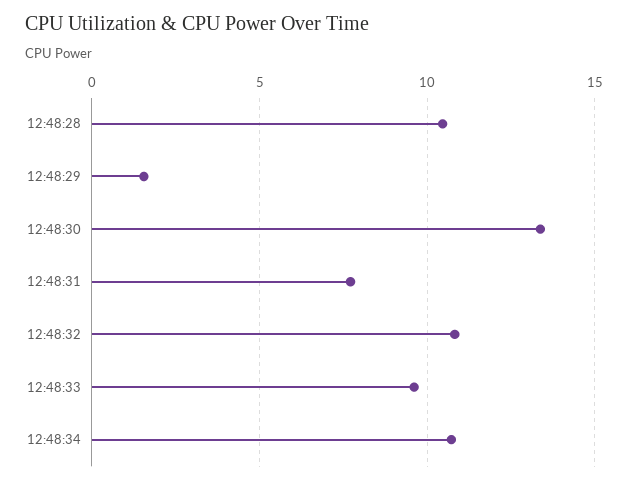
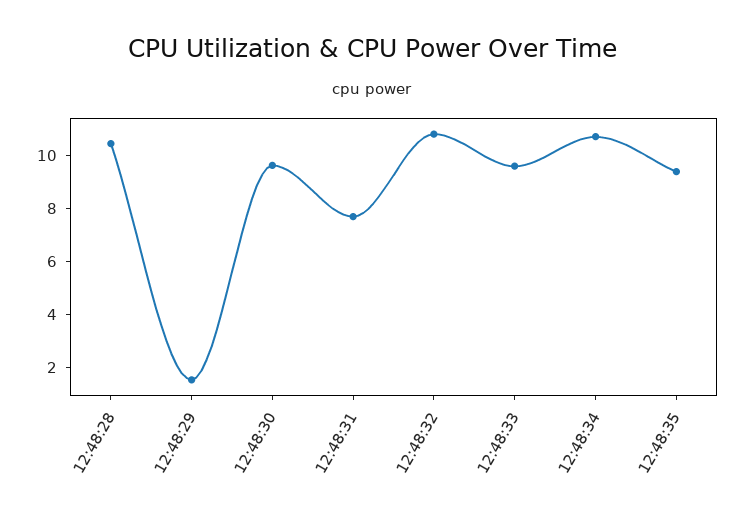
12:48:30: 13.5 -> 9.5
12:48:35: none -> 9.5

